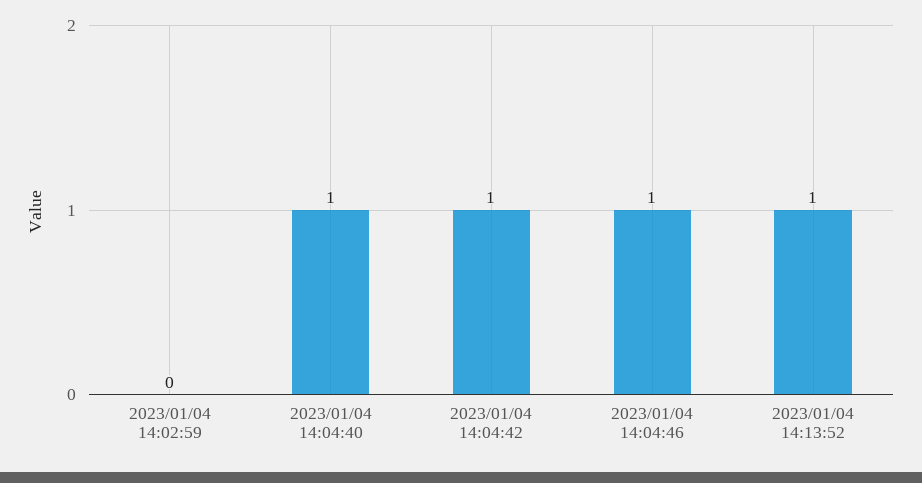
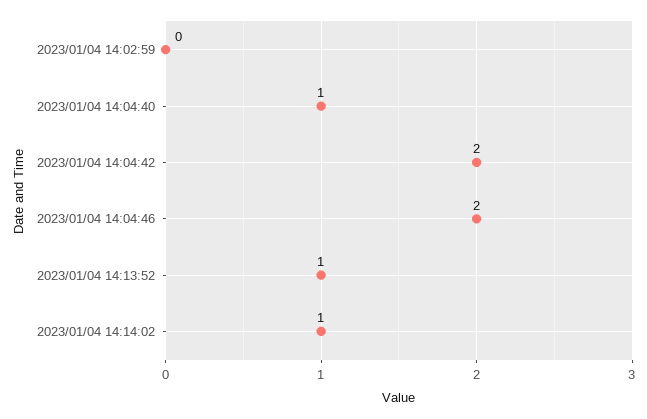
2023/01/04 14:04:42: 1 -> 2
2023/01/04 14:04:46: 1 -> 2
2023/01/04 14:14:02: none -> 1

